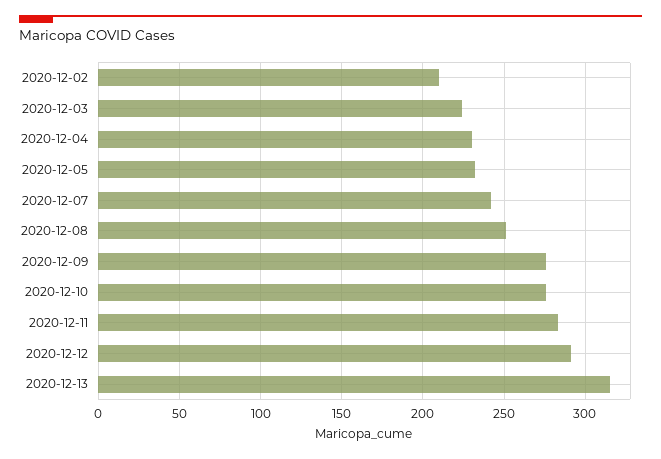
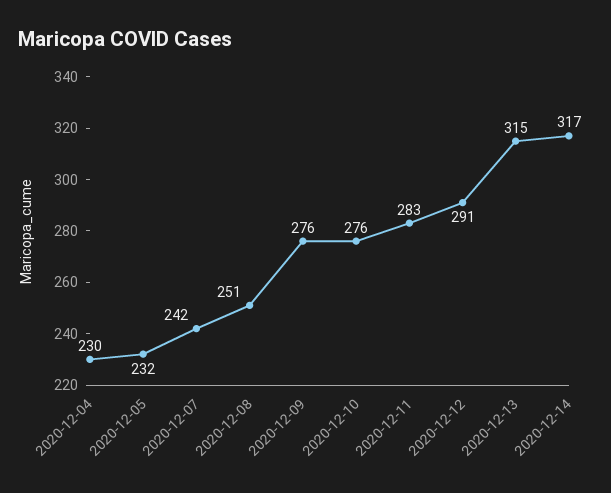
2020-12-02: 210 -> none
2020-12-03: 225 -> none
2020-12-14: none -> 317

